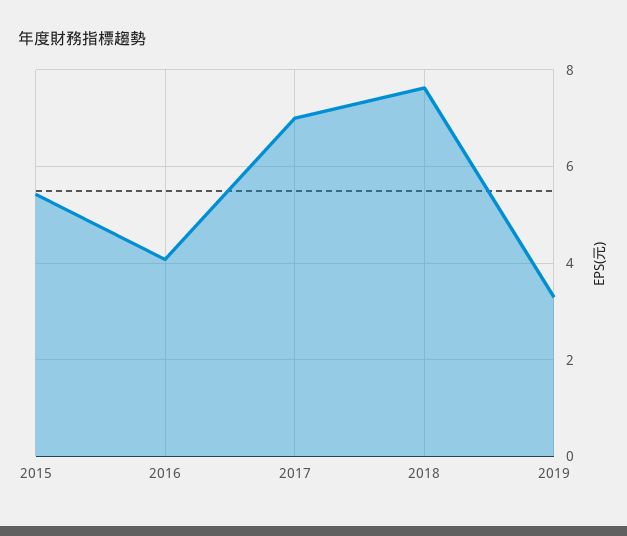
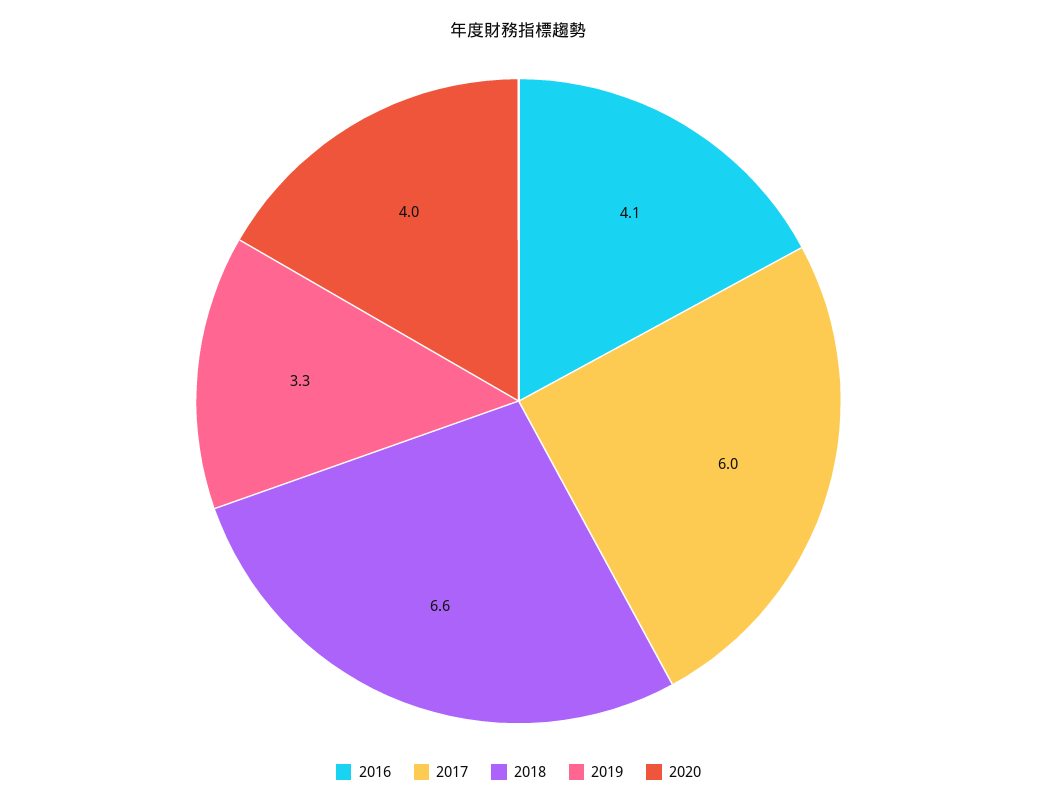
2015: 5.4 -> none
2017: 7 -> 6
2018: 7.6 -> 6.6
2020: none -> 4

